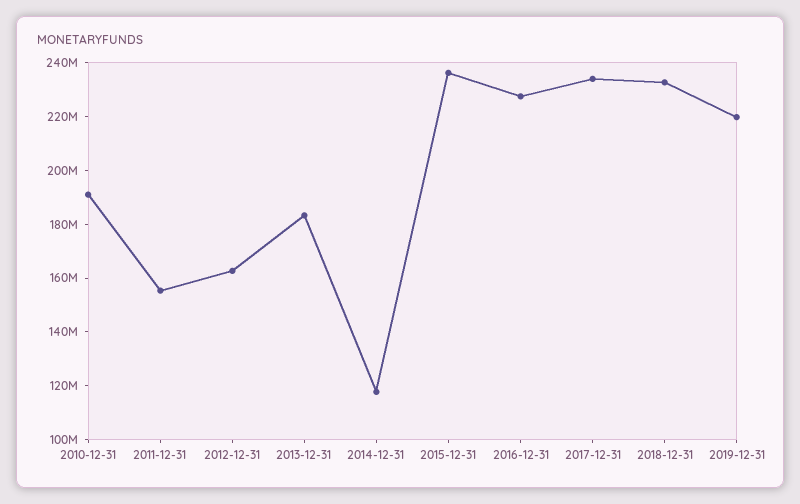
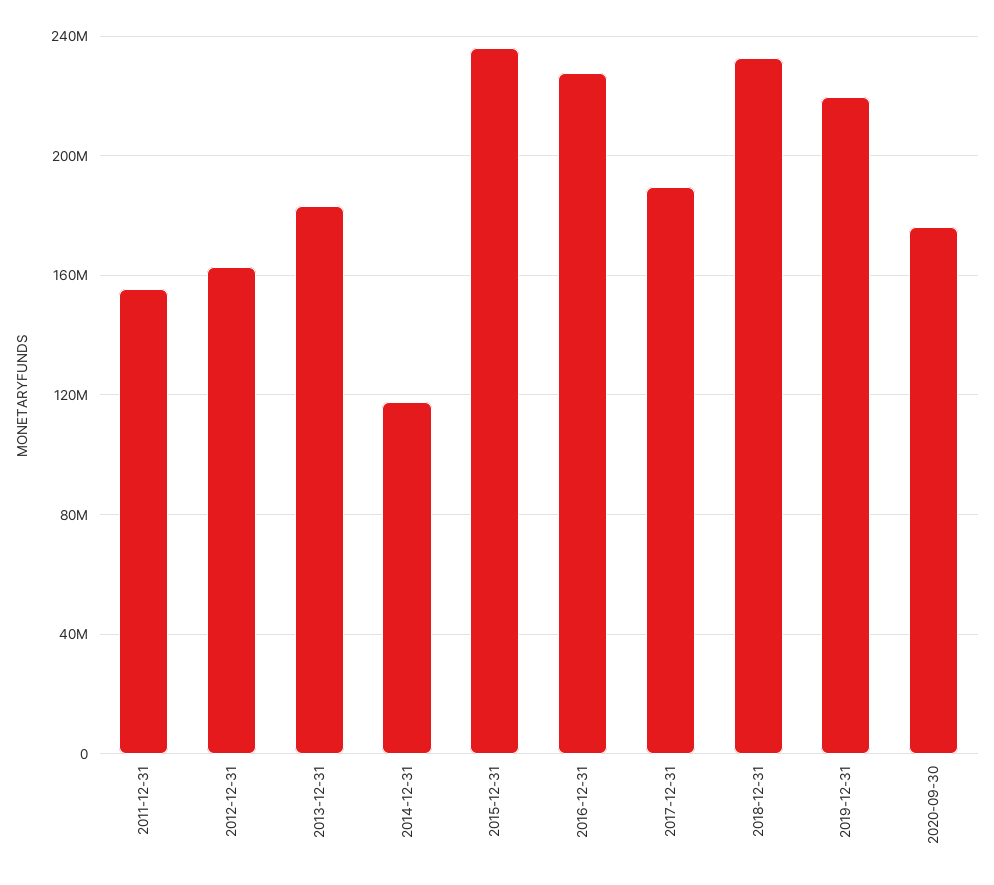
2010-12-31: 190000000 -> none
2017-12-31: 235000000 -> 190000000
2020-09-30: none -> 175000000

